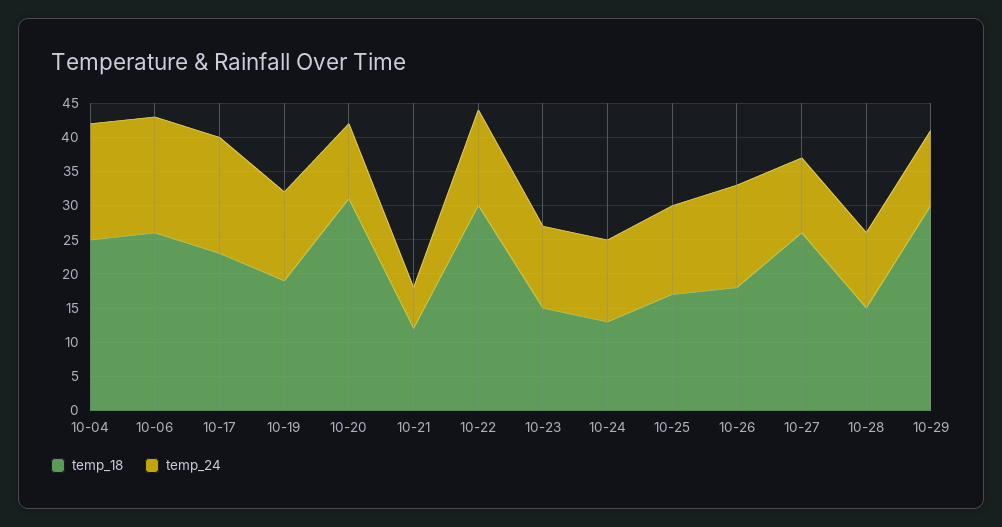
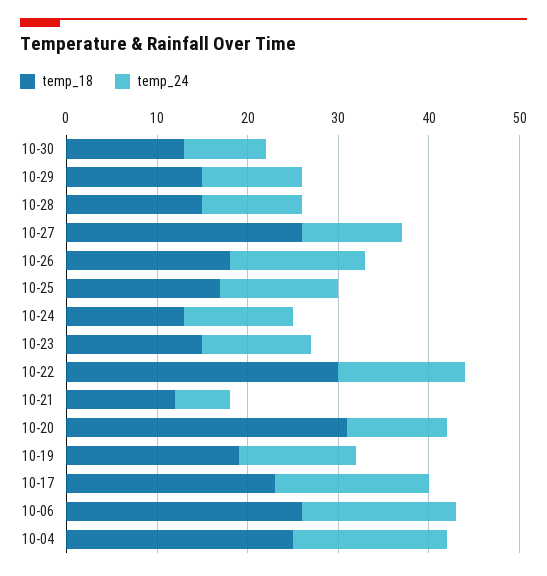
temp_18, 10-29: 30 -> 15
temp_18, 10-30: none -> 13
temp_24, 10-30: none -> 9

